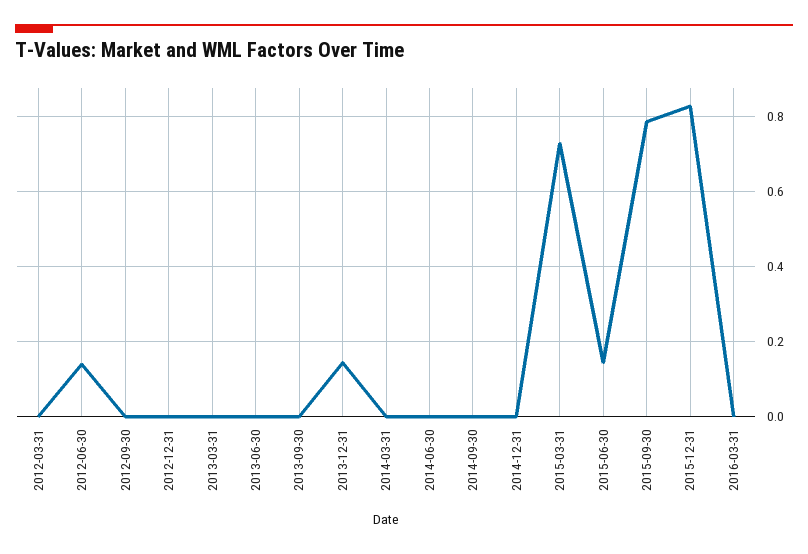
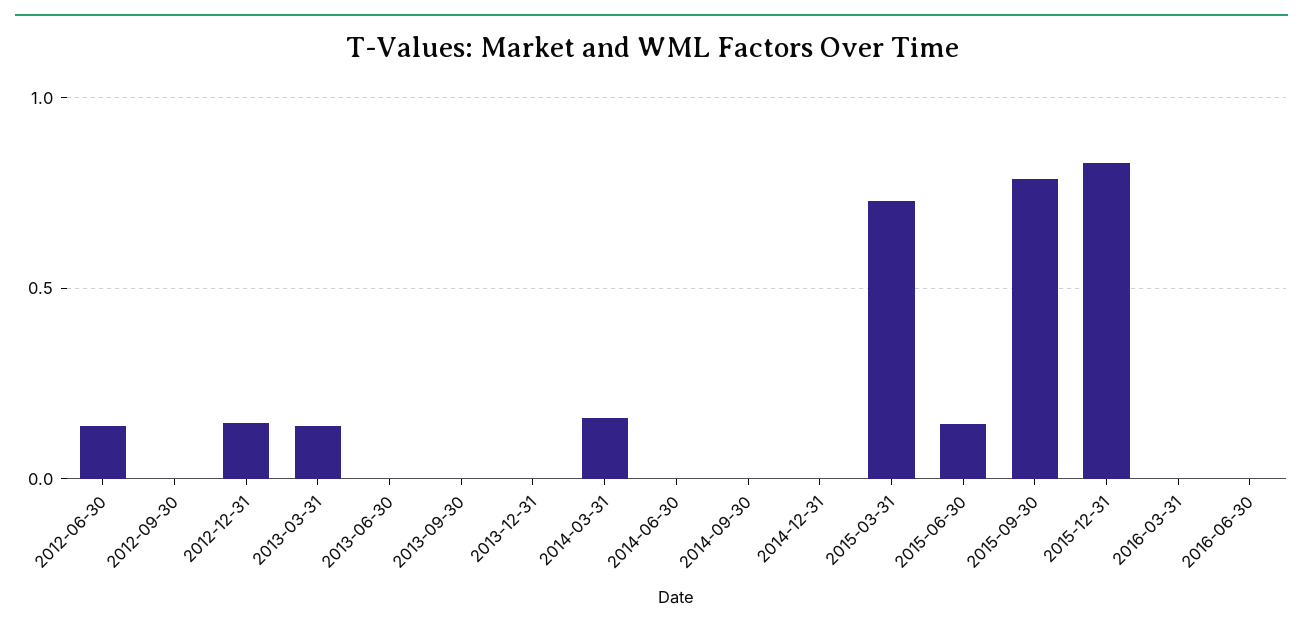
2012-03-31: 0 -> none
2012-12-31: 0 -> 0.15
2013-03-31: 0 -> 0.15
2013-12-31: 0.14 -> 0
2014-03-31: 0 -> 0.15
2016-06-30: none -> 0

